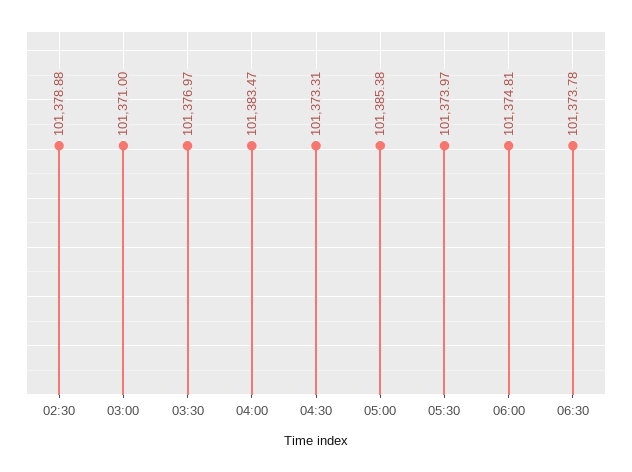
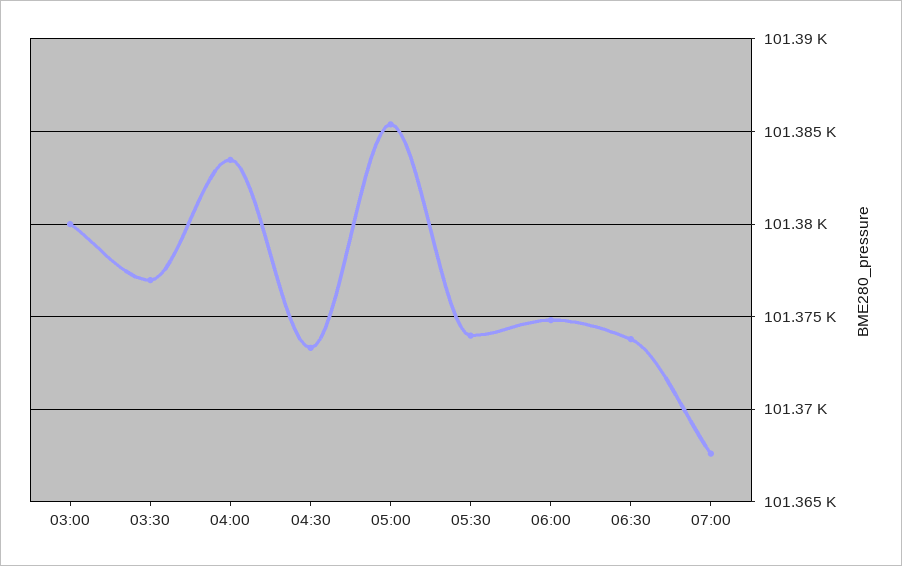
02:30: 101378.88 -> none
03:00: 101371 -> 101380
07:00: none -> 101367.5

